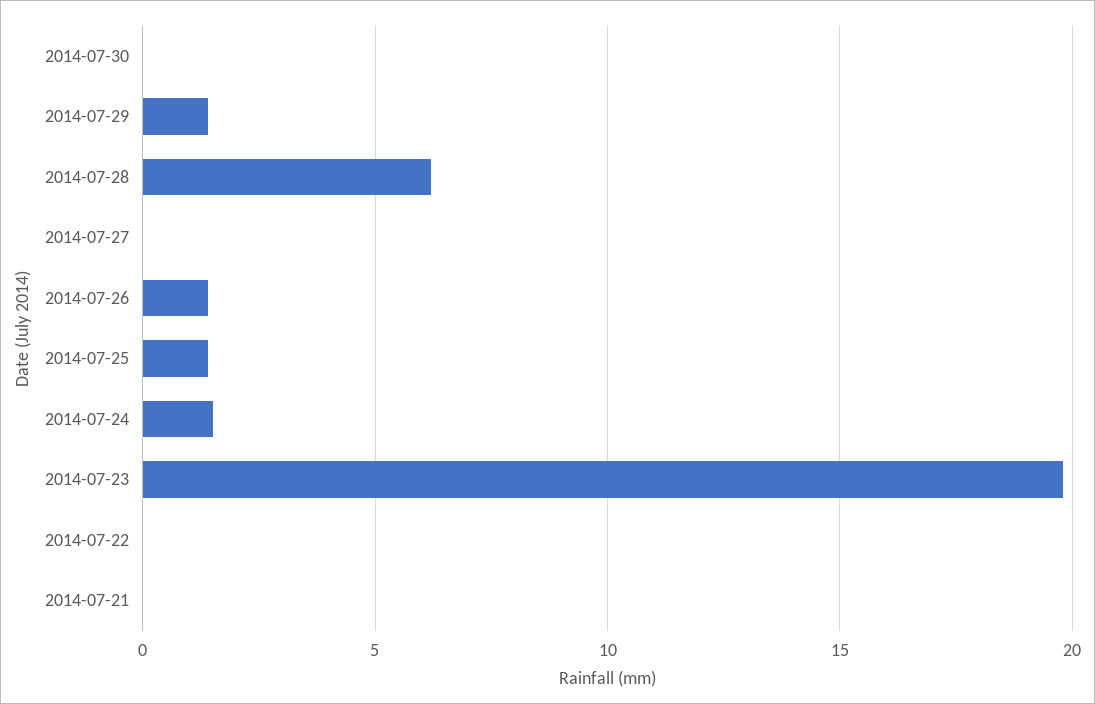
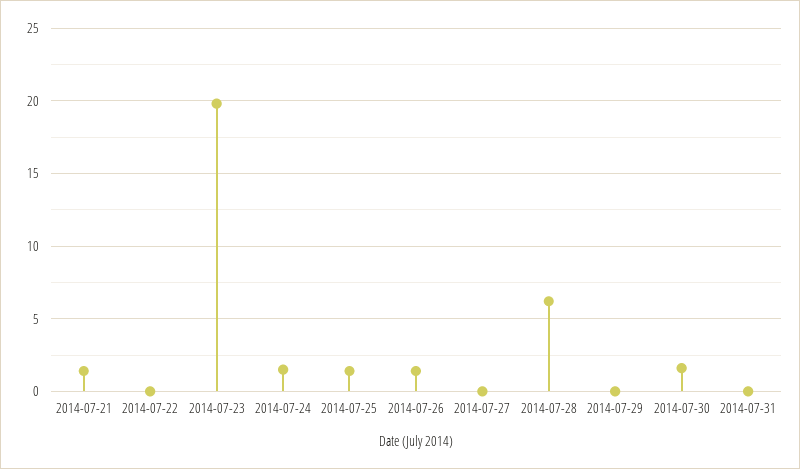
2014-07-30: 0 -> 1.5
2014-07-29: 1.5 -> 0
2014-07-21: 0 -> 1.5
2014-07-31: none -> 0

